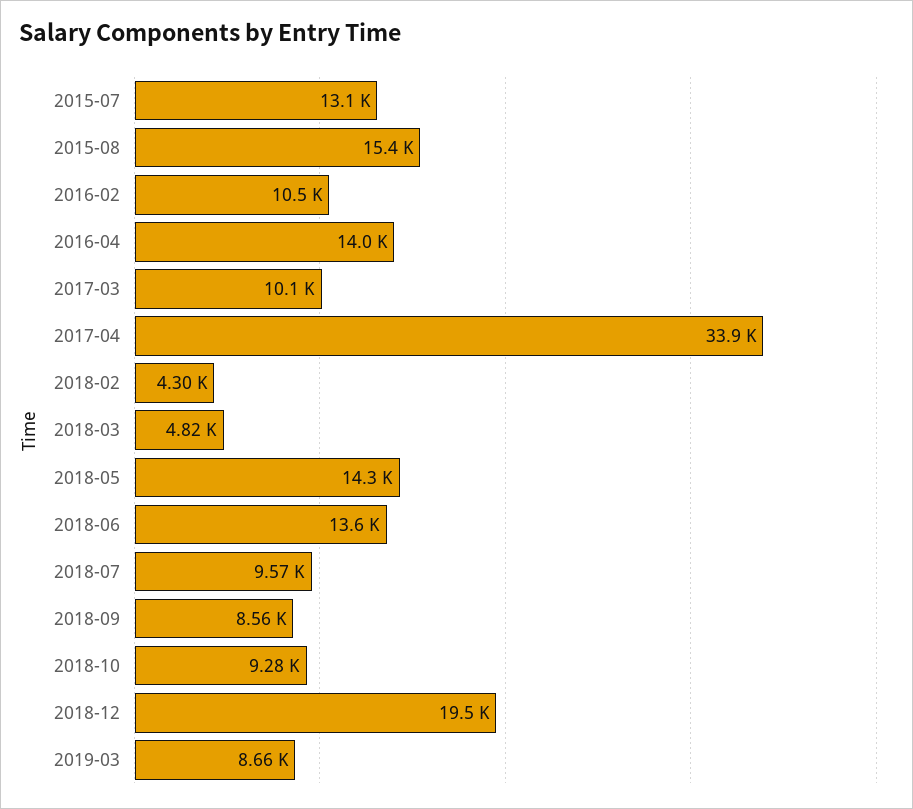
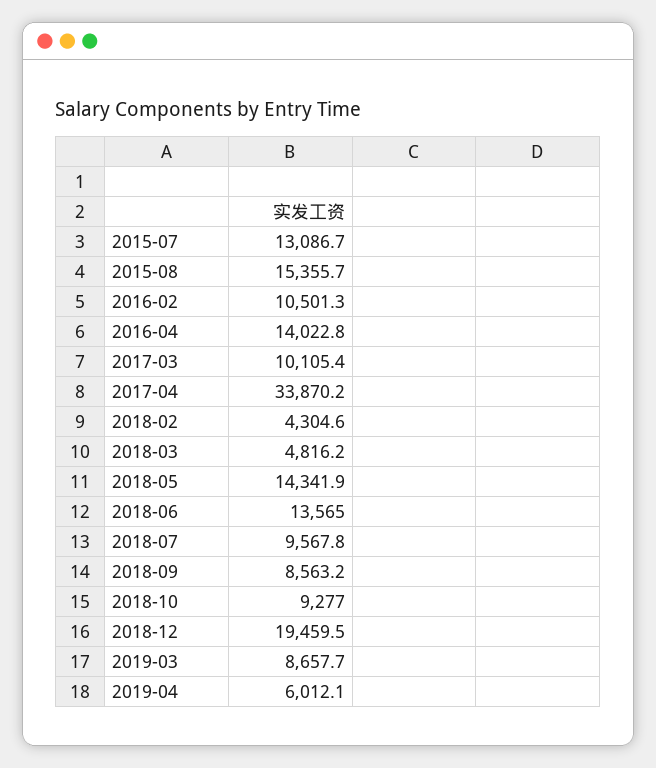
2019-04: none -> 6012.1

